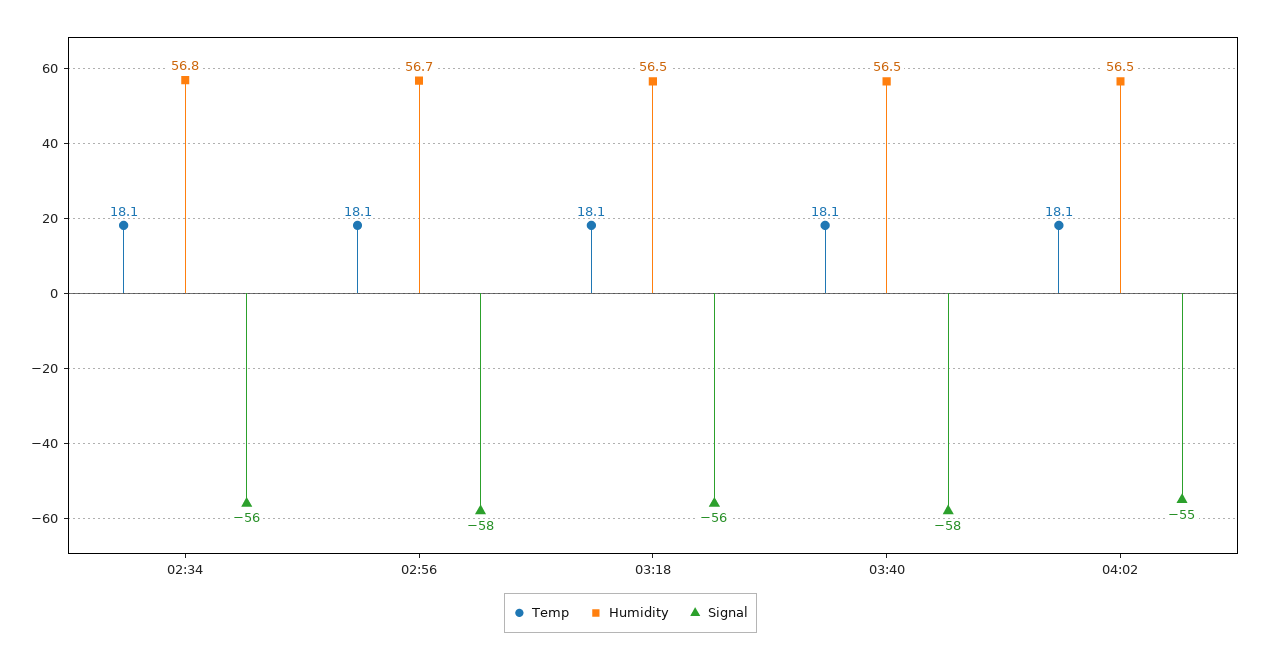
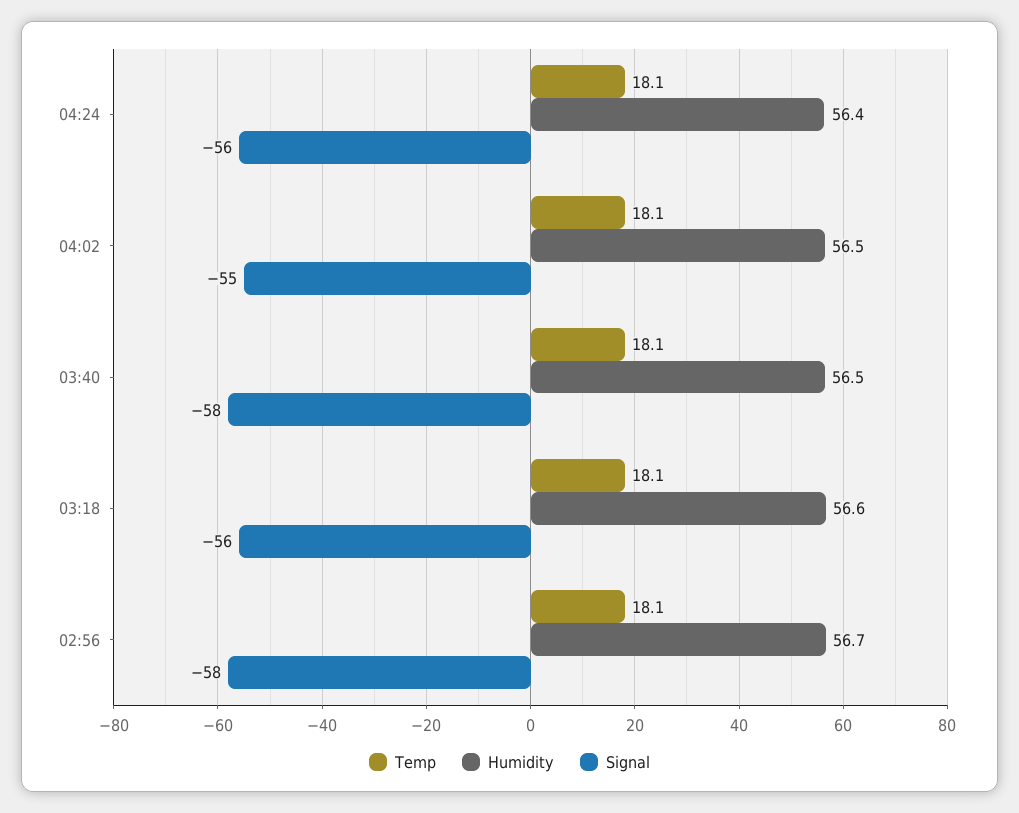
Temp, 02:34: 18.1 -> none
Humidity, 02:34: 56.8 -> none
Signal, 02:34: -56 -> none
Humidity, 03:18: 56.5 -> 56.6
Temp, 04:24: none -> 18.1
Humidity, 04:24: none -> 56.4
Signal, 04:24: none -> -56

